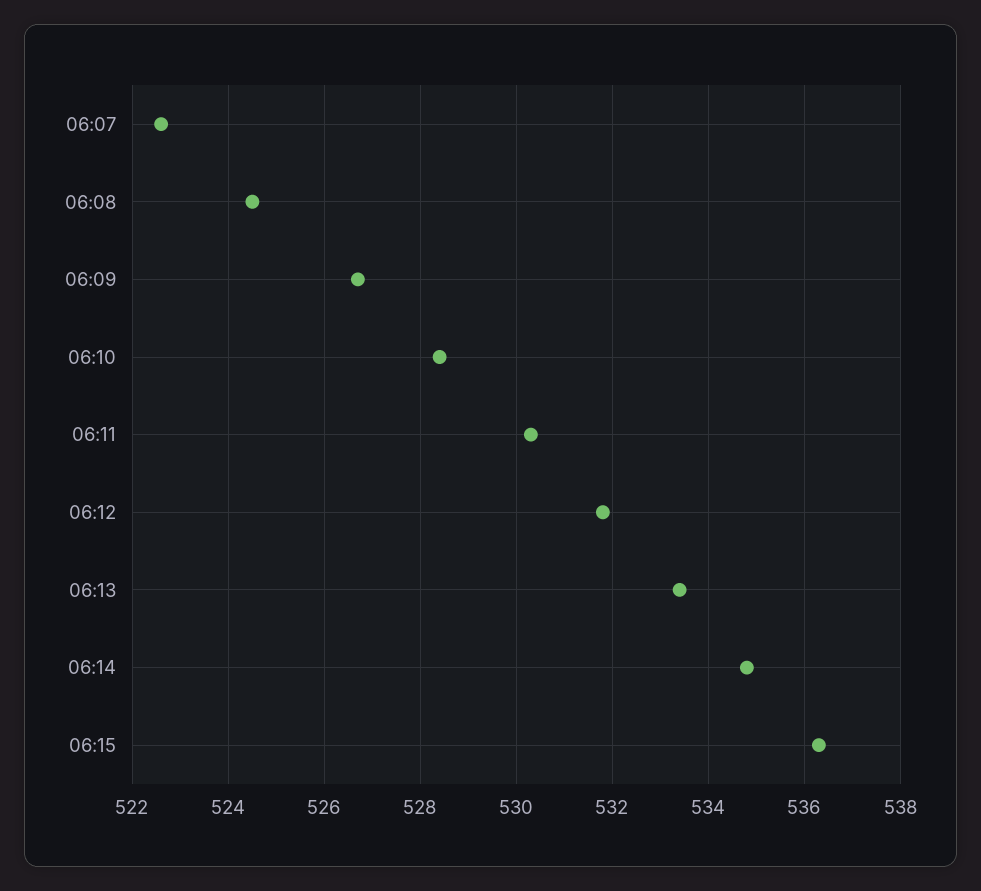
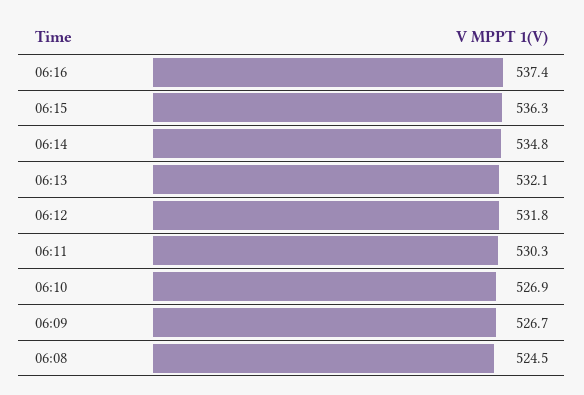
06:07: 522.5 -> none
06:10: 528.5 -> 526.9
06:13: 533.5 -> 532.1
06:16: none -> 537.4

